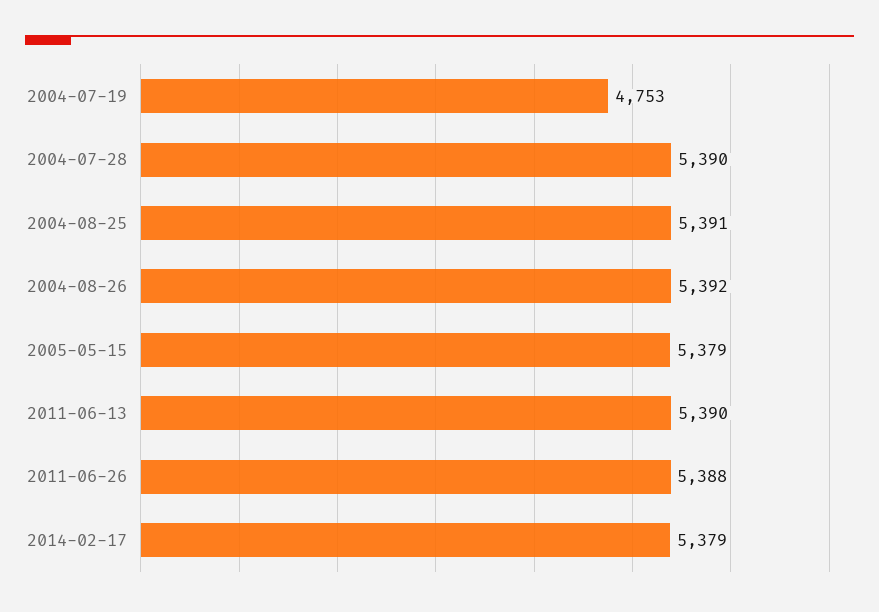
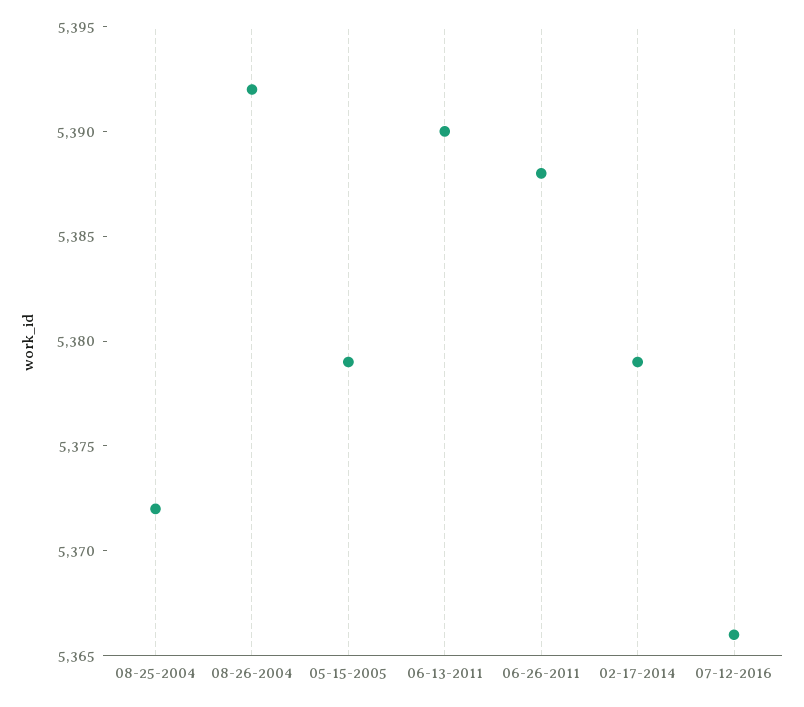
2004-07-19: 4753 -> none
2004-07-28: 5390 -> none
2004-08-25: 5391 -> 5372
07-12-2016: none -> 5366

